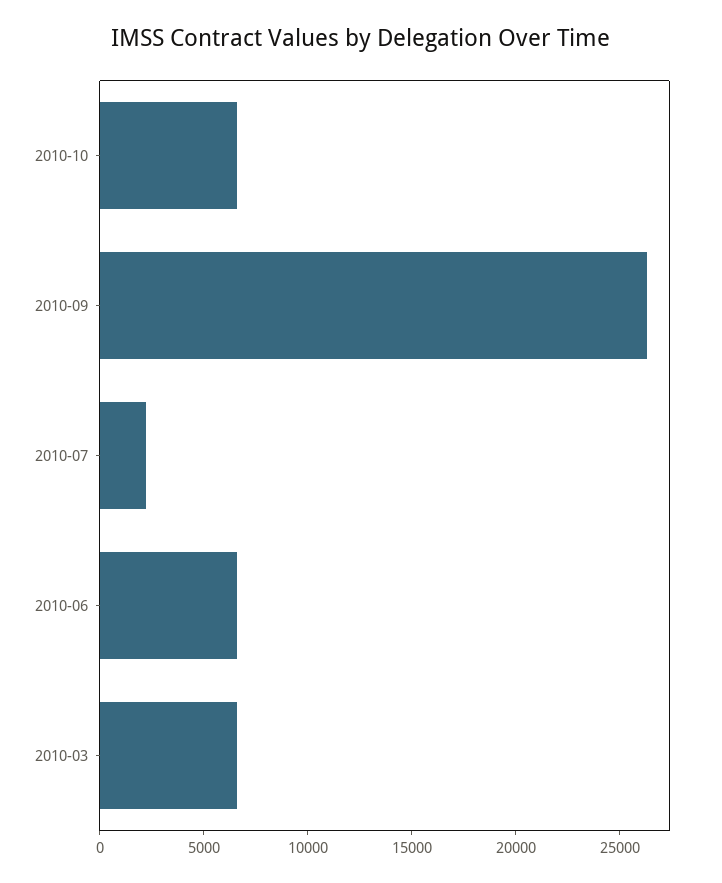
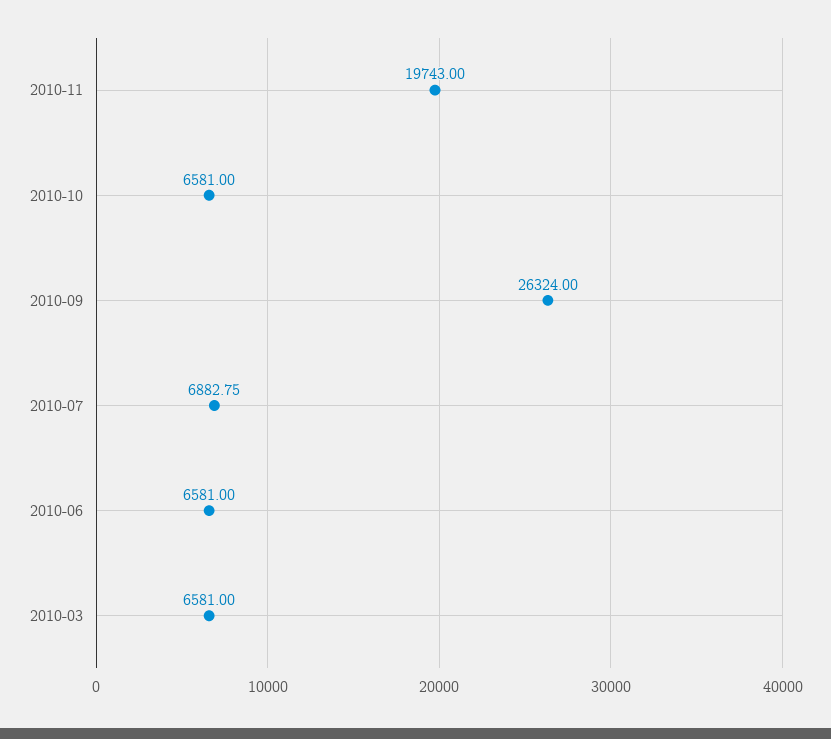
2010-07: 2000 -> 6882.75
2010-11: none -> 19743

